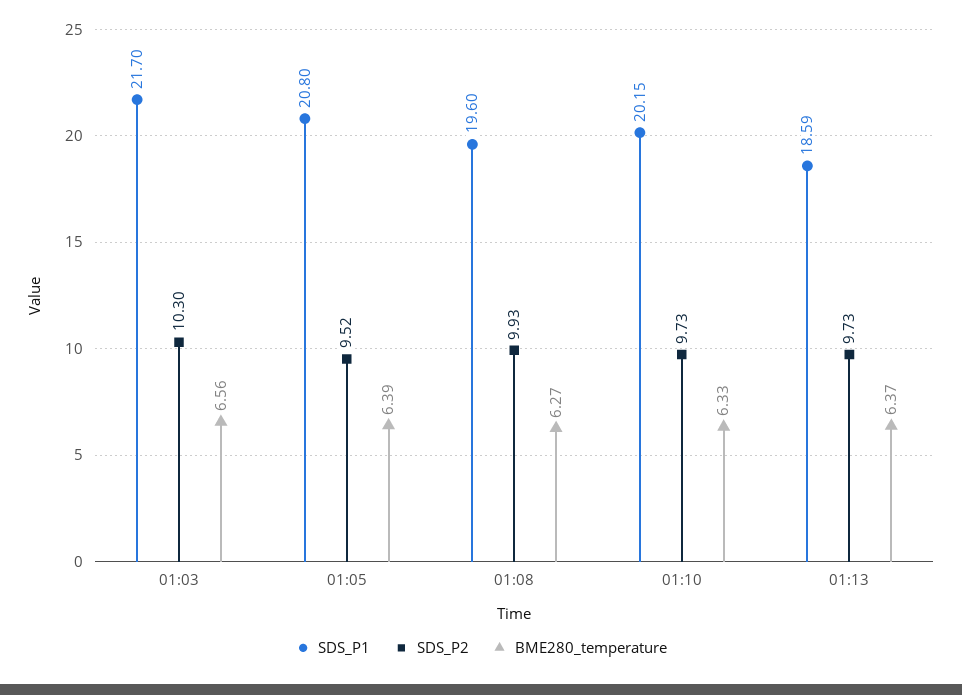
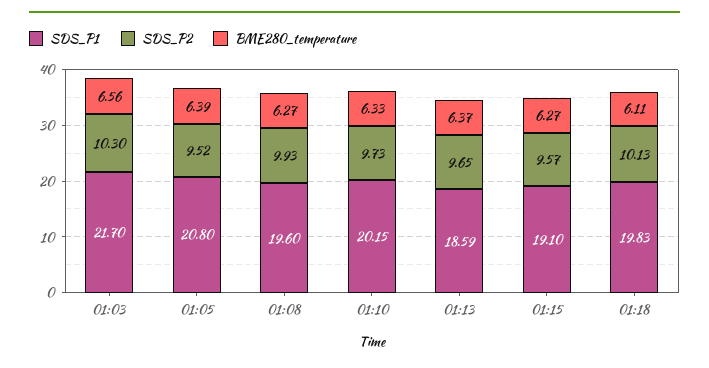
SDS_P2, 01:13: 9.73 -> 9.65
SDS_P1, 01:15: none -> 19.1
SDS_P2, 01:15: none -> 9.57
BME280_temperature, 01:15: none -> 6.27
SDS_P1, 01:18: none -> 19.83
SDS_P2, 01:18: none -> 10.13
BME280_temperature, 01:18: none -> 6.11

